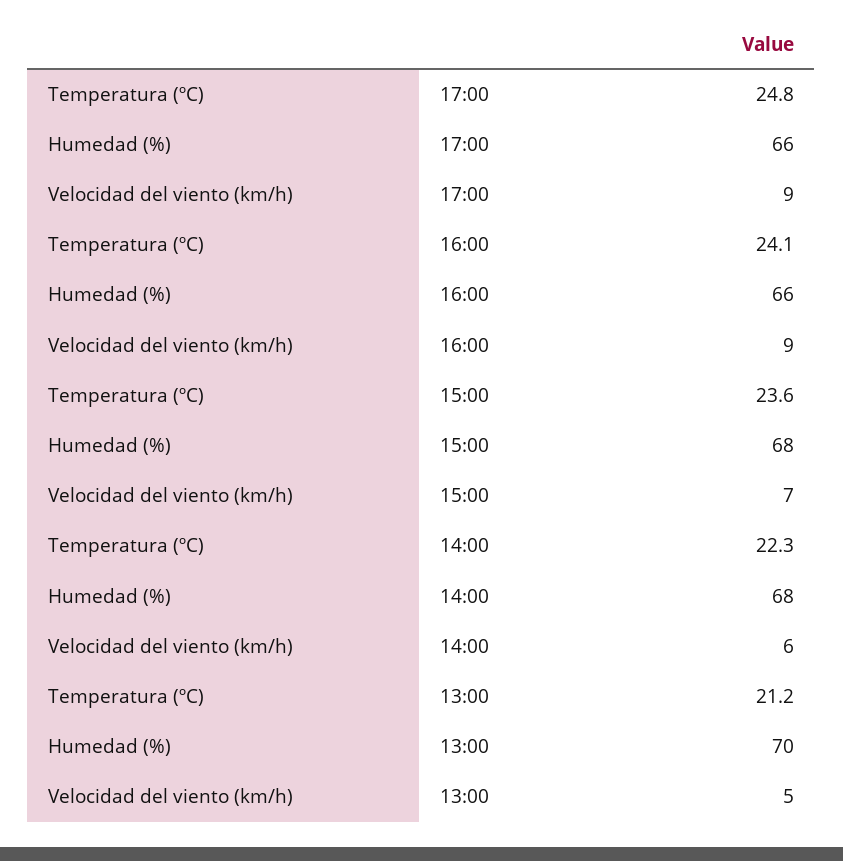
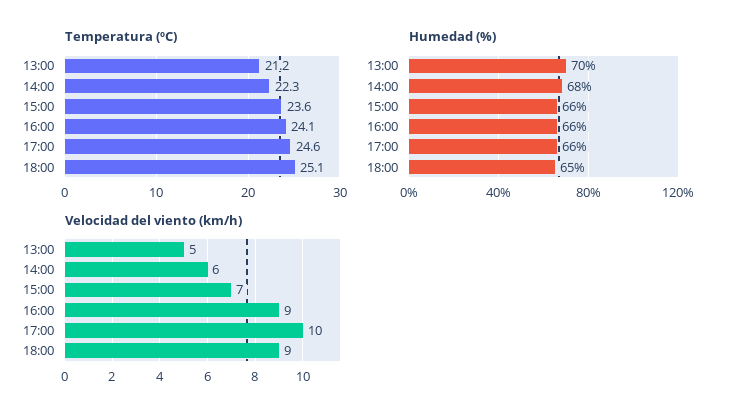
Temperatura (ºC), 17:00: 24.8 -> 24.6
Velocidad del viento (km/h), 17:00: 9 -> 10
Humedad (%), 15:00: 68 -> 66
Temperatura (ºC), 18:00: none -> 25.1
Humedad (%), 18:00: none -> 65
Velocidad del viento (km/h), 18:00: none -> 9

